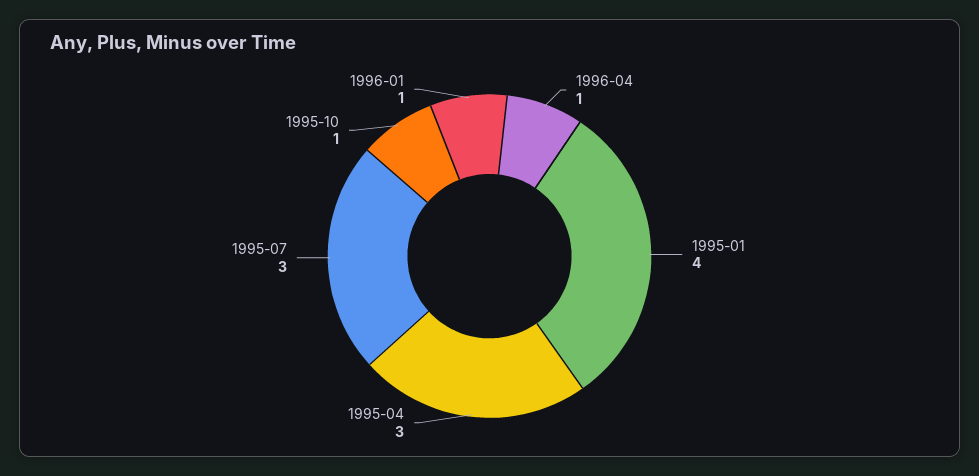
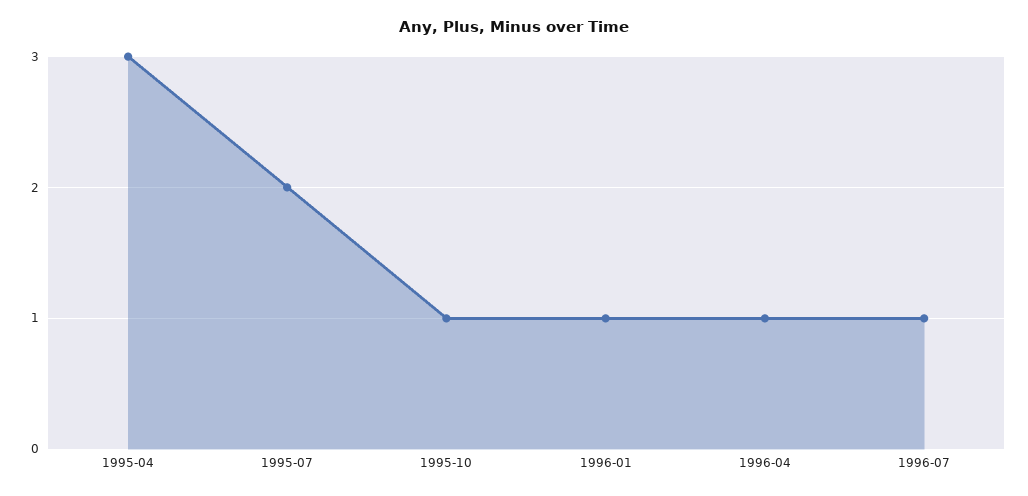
1995-01: 4 -> none
1995-07: 3 -> 2
1996-07: none -> 1

